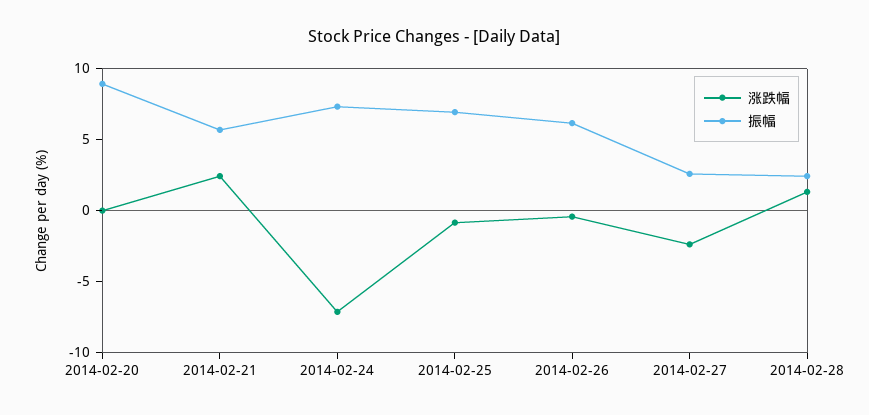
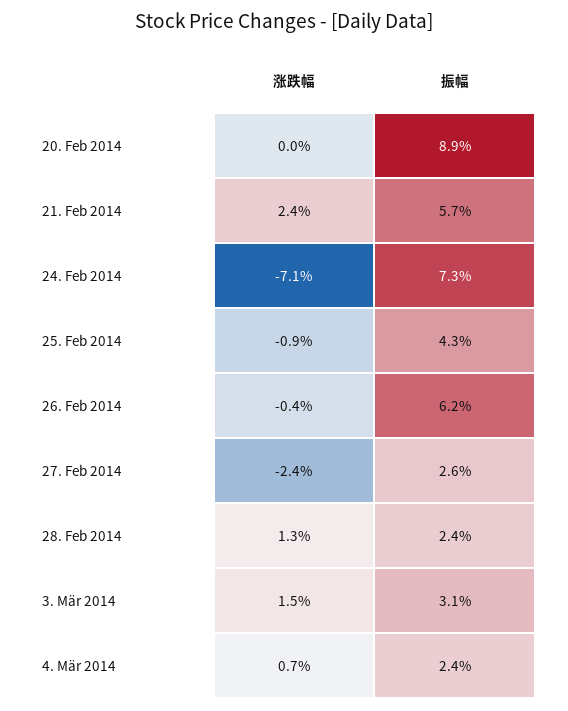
振幅, 2014-02-25: 7 -> 4.3
涨跌幅, 3. Mär 2014: none -> 1.5
振幅, 3. Mär 2014: none -> 3.1
涨跌幅, 4. Mär 2014: none -> 0.7
振幅, 4. Mär 2014: none -> 2.4

